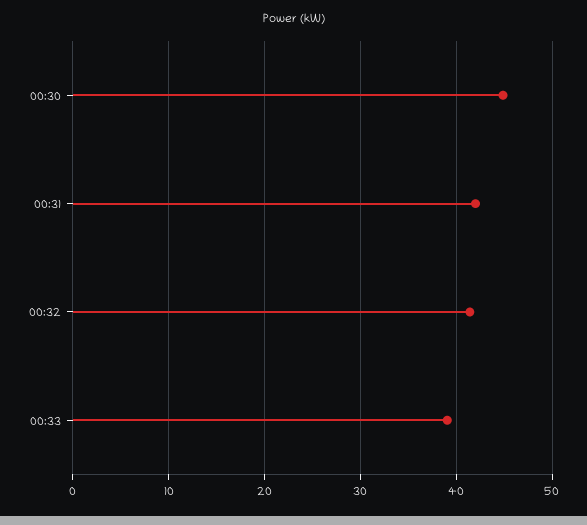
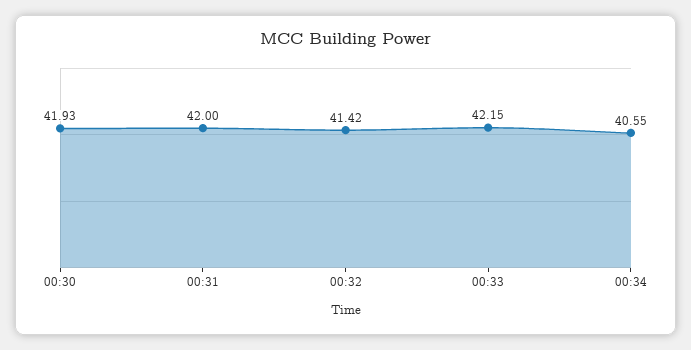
00:30: 45 -> 41.93
00:33: 39 -> 42.15
00:34: none -> 40.55

